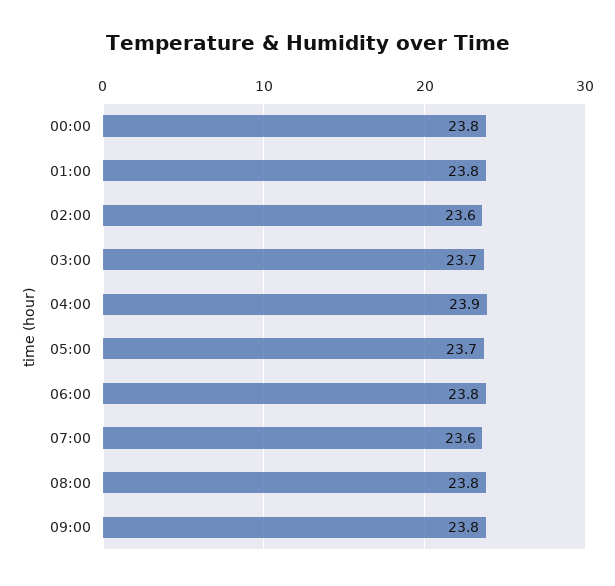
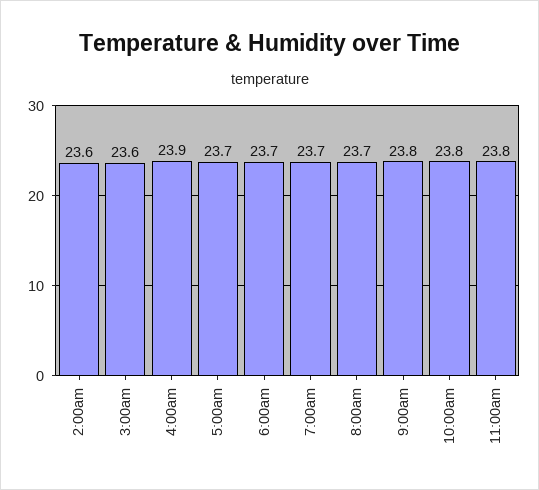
00:00: 23.8 -> none
01:00: 23.8 -> none
03:00: 23.7 -> 23.6
06:00: 23.8 -> 23.7
07:00: 23.6 -> 23.7
08:00: 23.8 -> 23.7
10:00am: none -> 23.8
11:00am: none -> 23.8

